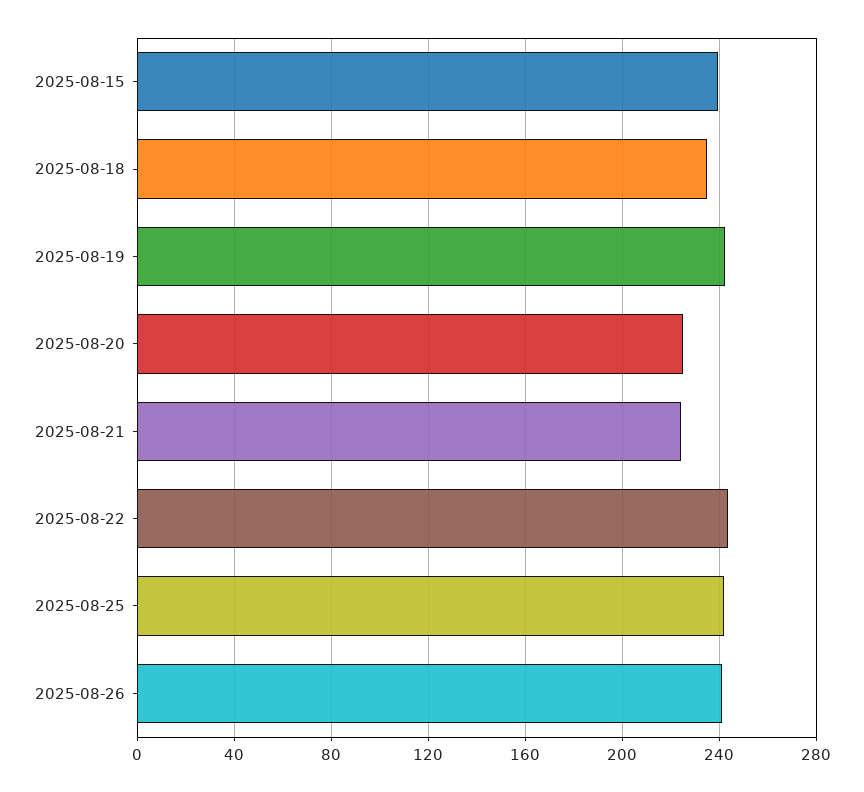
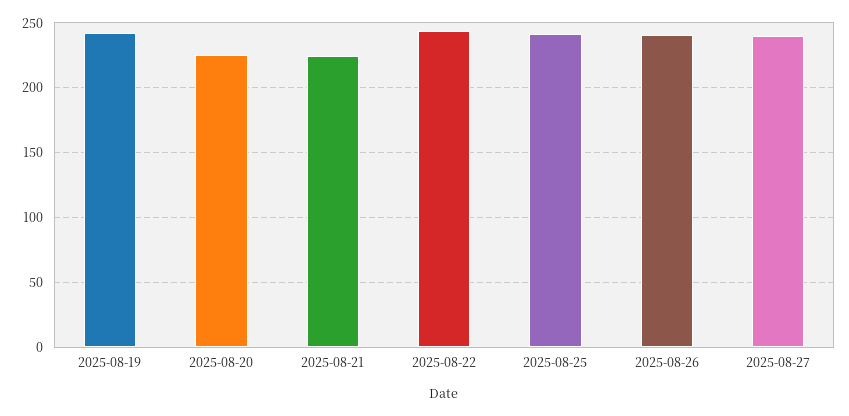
2025-08-15: 240 -> none
2025-08-18: 235 -> none
2025-08-27: none -> 240

